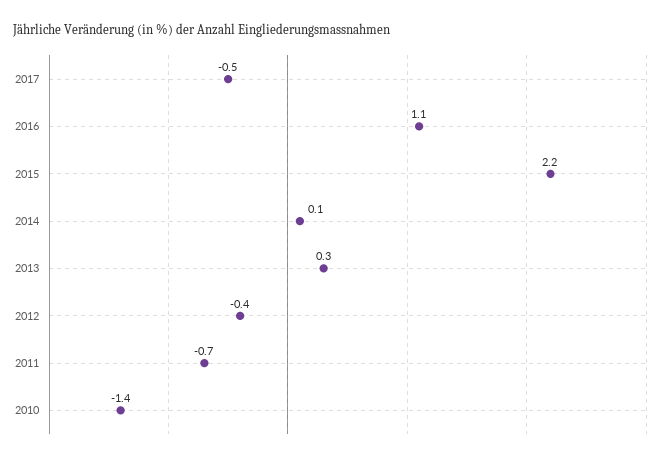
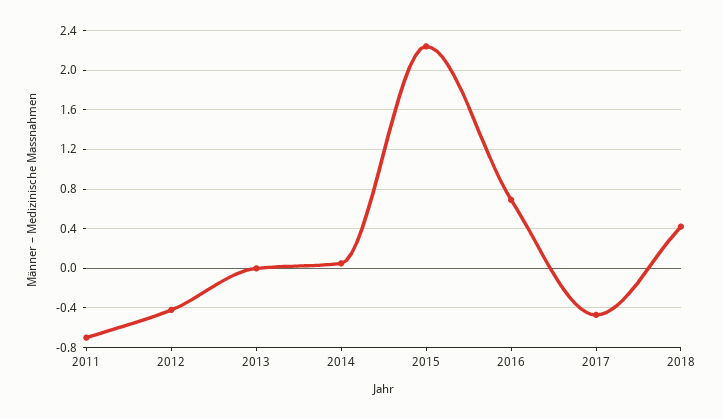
2016: 1.1 -> 0.7
2013: 0.3 -> 0
2010: -1.4 -> none
2018: none -> 0.4

